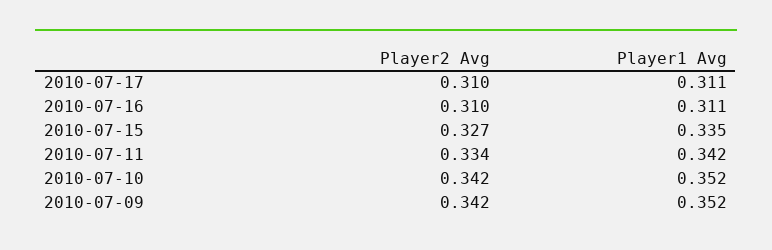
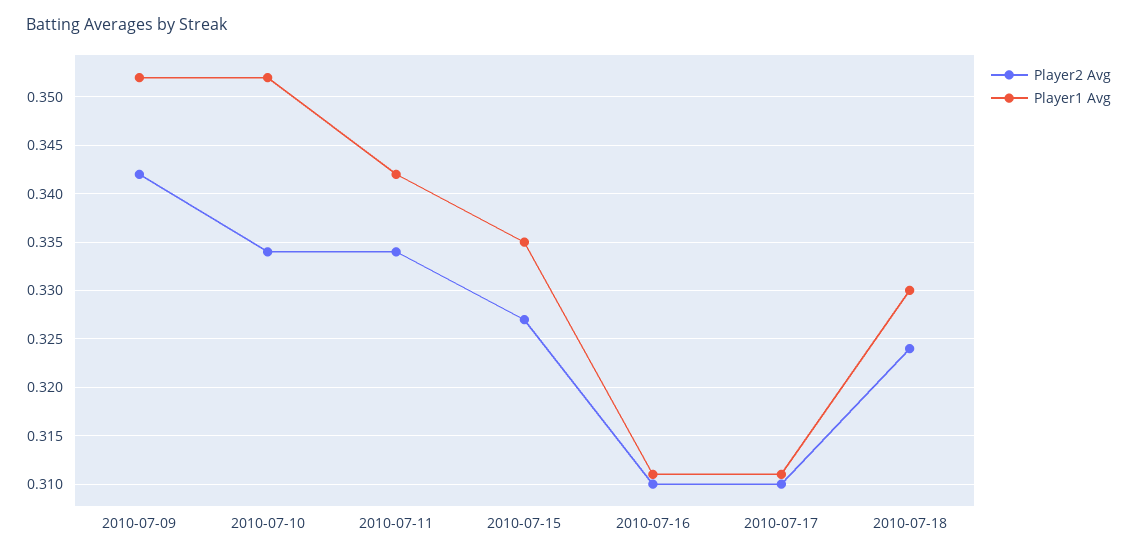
Player2 Avg, 2010-07-10: 0.342 -> 0.334
Player2 Avg, 2010-07-18: none -> 0.324
Player1 Avg, 2010-07-18: none -> 0.33

